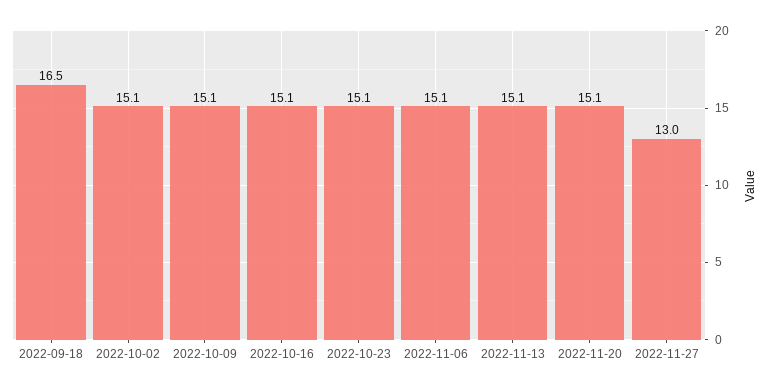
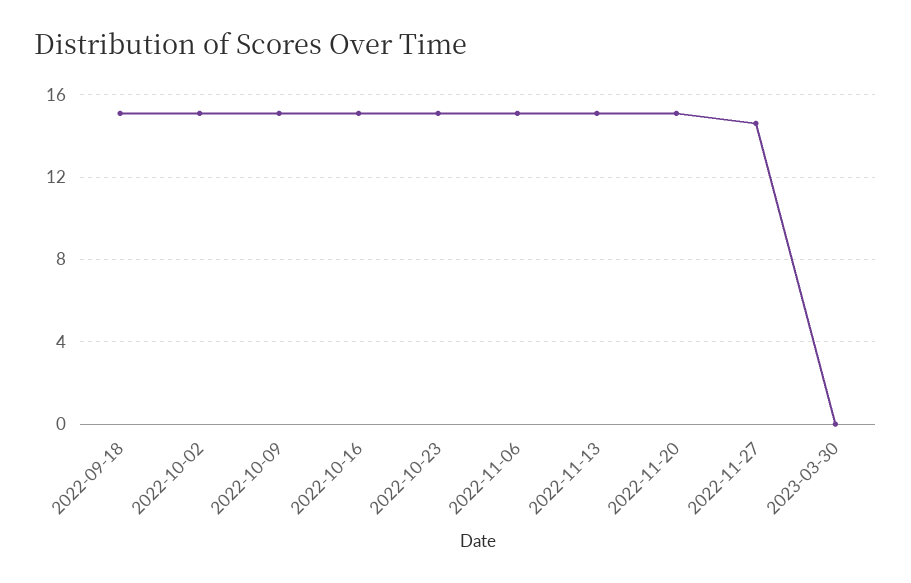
2022-09-18: 16.5 -> 15
2022-11-27: 13 -> 14.5
2023-03-30: none -> 0

